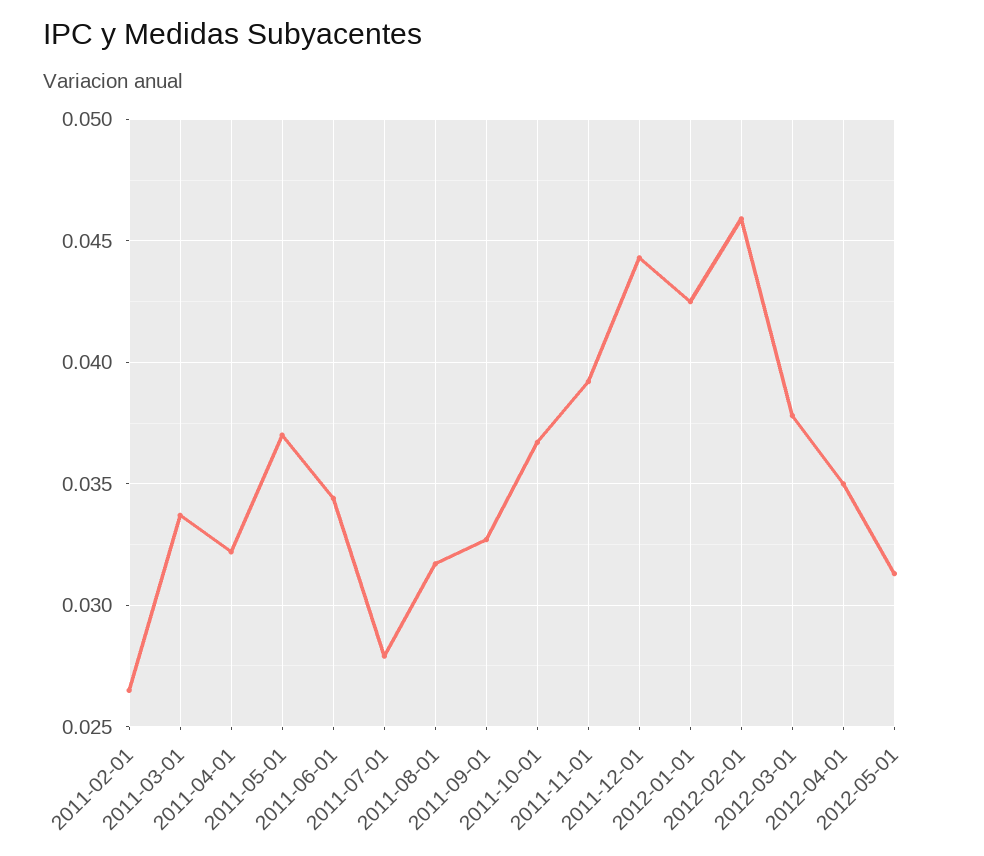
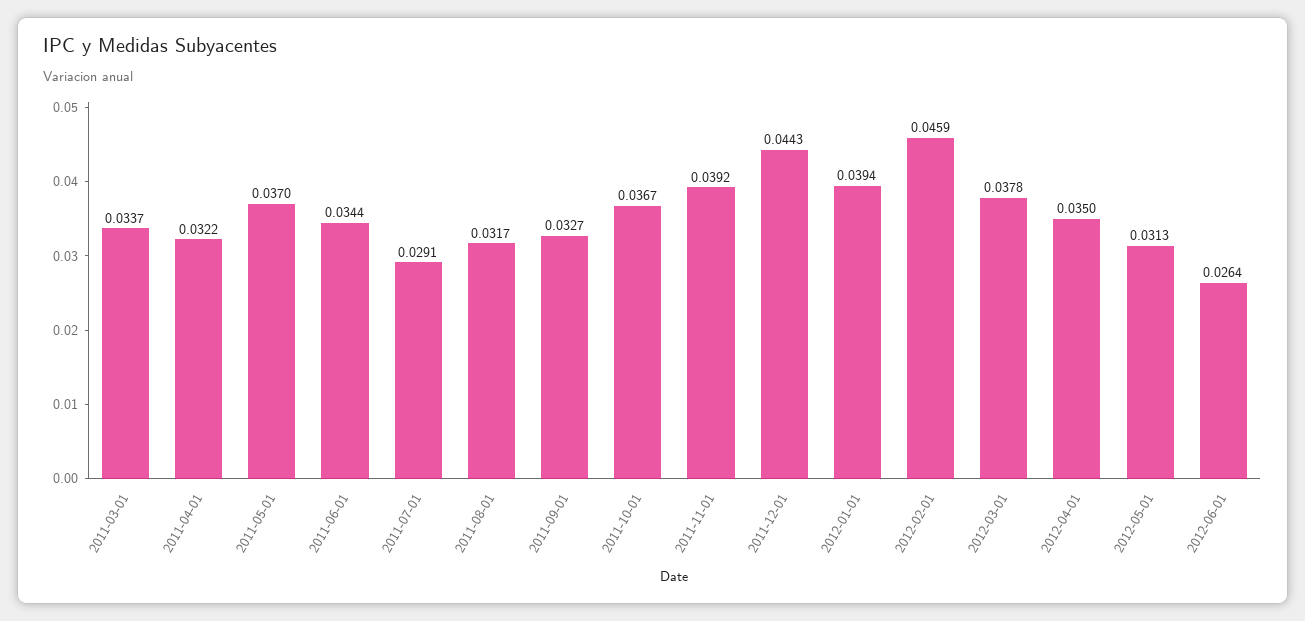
2011-02-01: 0.0265 -> none
2011-07-01: 0.028 -> 0.0291
2012-01-01: 0.0425 -> 0.0394
2012-06-01: none -> 0.0264

